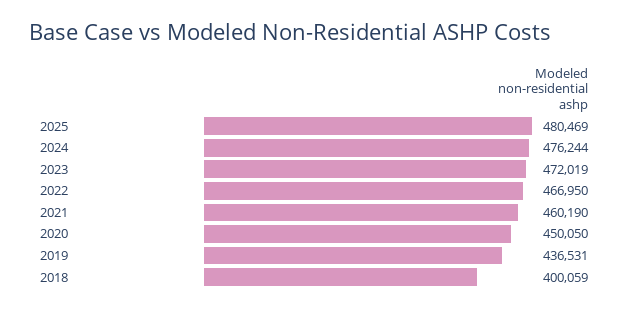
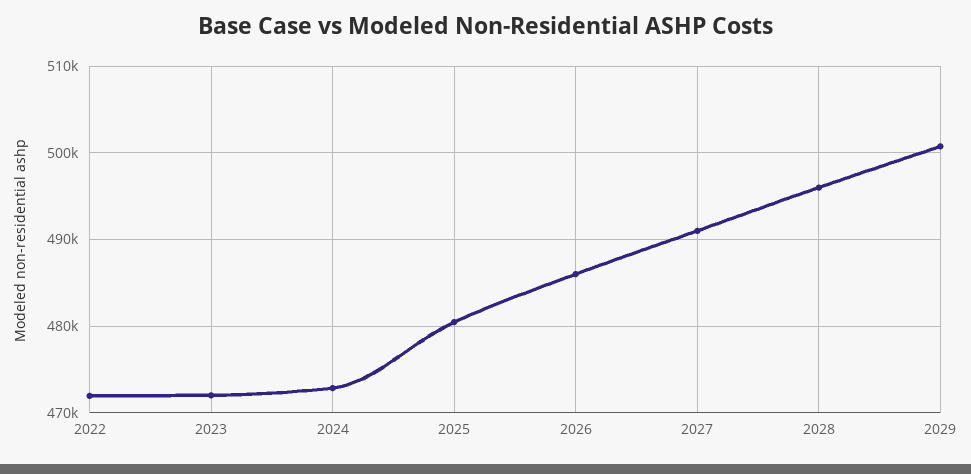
2024: 476244 -> 473000
2022: 466950 -> 472000
2021: 460190 -> none
2020: 450050 -> none
2019: 436531 -> none
2018: 400059 -> none
2026: none -> 486000
2027: none -> 491000
2028: none -> 496000
2029: none -> 501000

